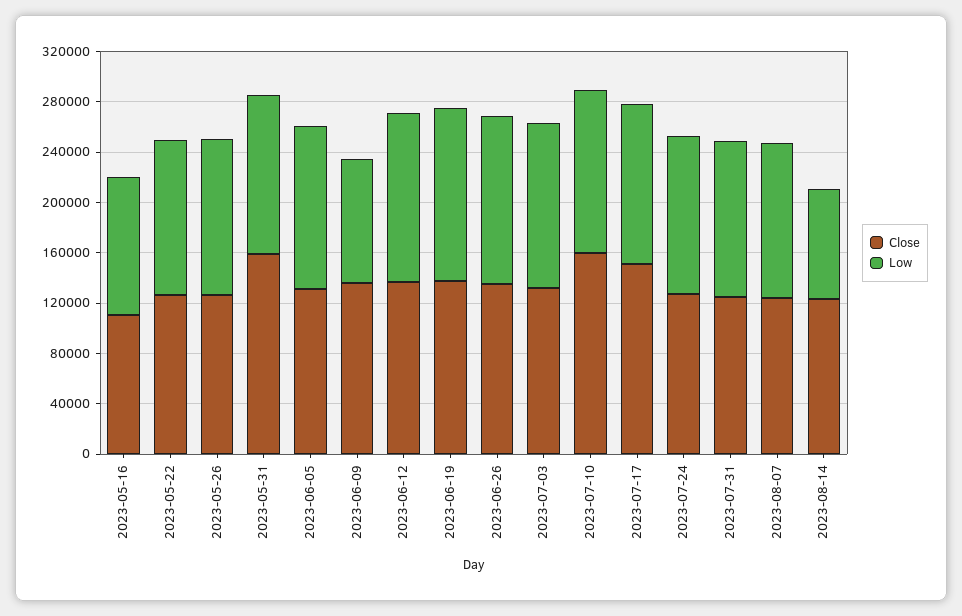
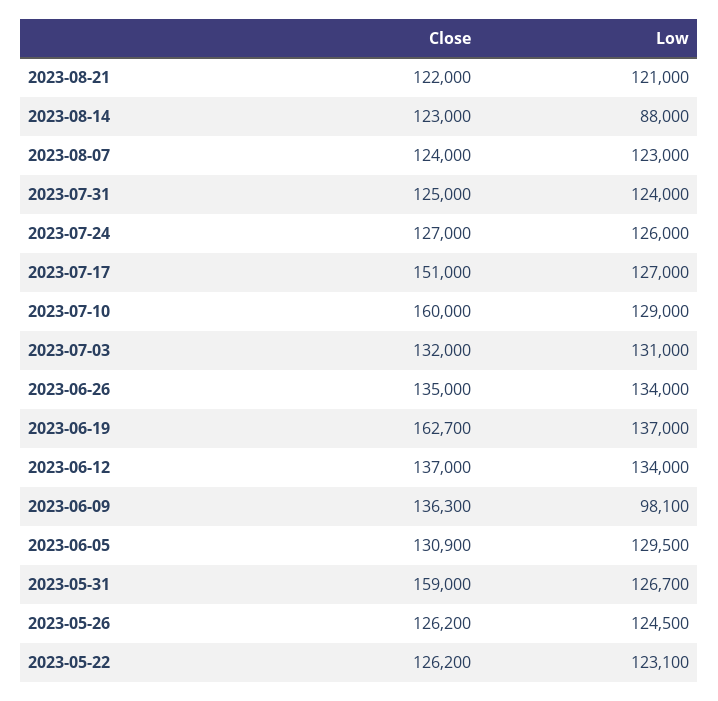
Close, 2023-05-16: 110000 -> none
Low, 2023-05-16: 110000 -> none
Close, 2023-06-19: 140000 -> 162700
Close, 2023-08-21: none -> 122000
Low, 2023-08-21: none -> 121000

